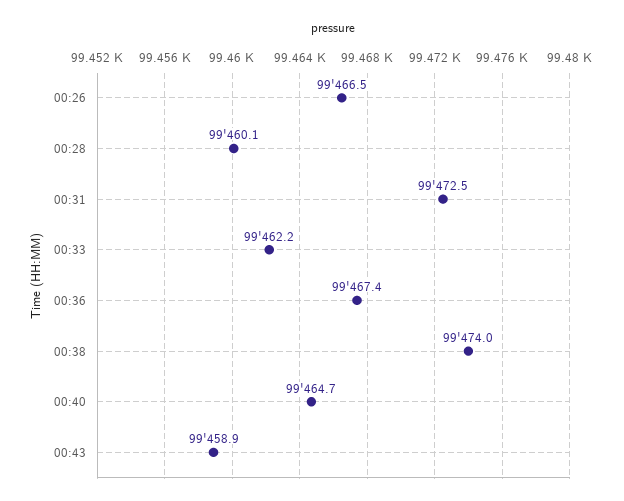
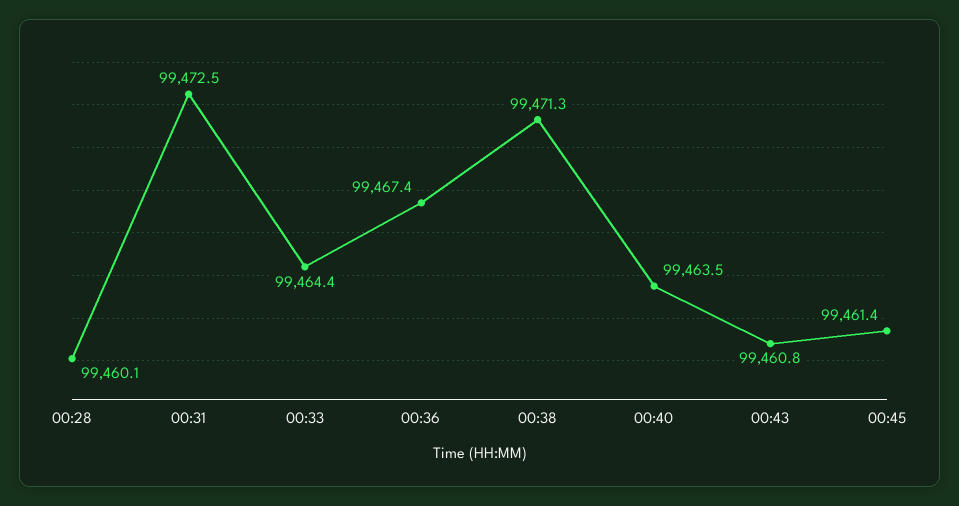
00:26: 99466.5 -> none
00:33: 99462.2 -> 99464.4
00:38: 99474 -> 99471.3
00:40: 99464.7 -> 99463.5
00:43: 99458.9 -> 99460.8
00:45: none -> 99461.4

